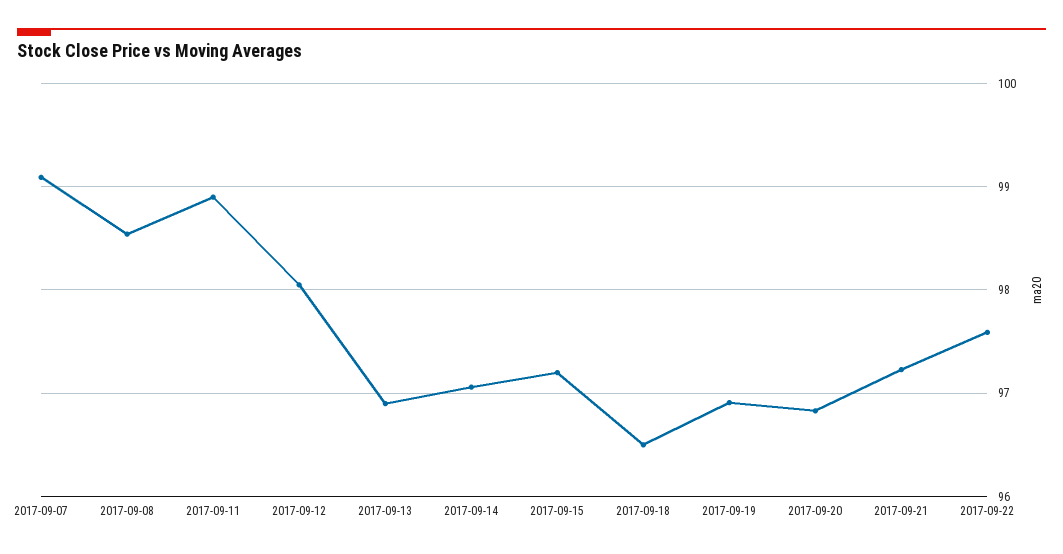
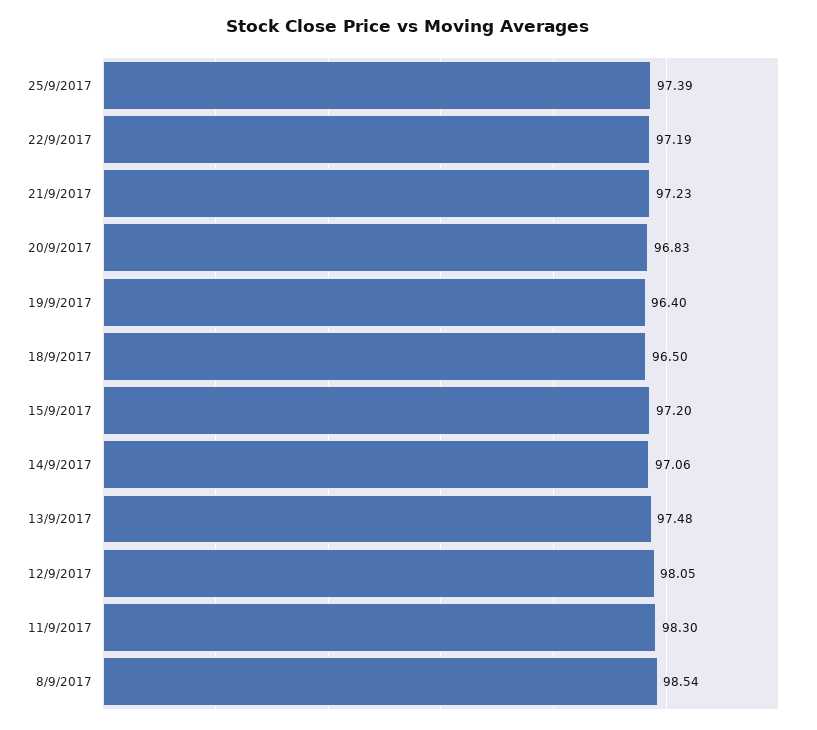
2017-09-07: 99.1 -> none
2017-09-11: 98.9 -> 98.3
2017-09-13: 96.9 -> 97.48
2017-09-19: 96.9 -> 96.4
2017-09-22: 97.6 -> 97.19
25/9/2017: none -> 97.39

